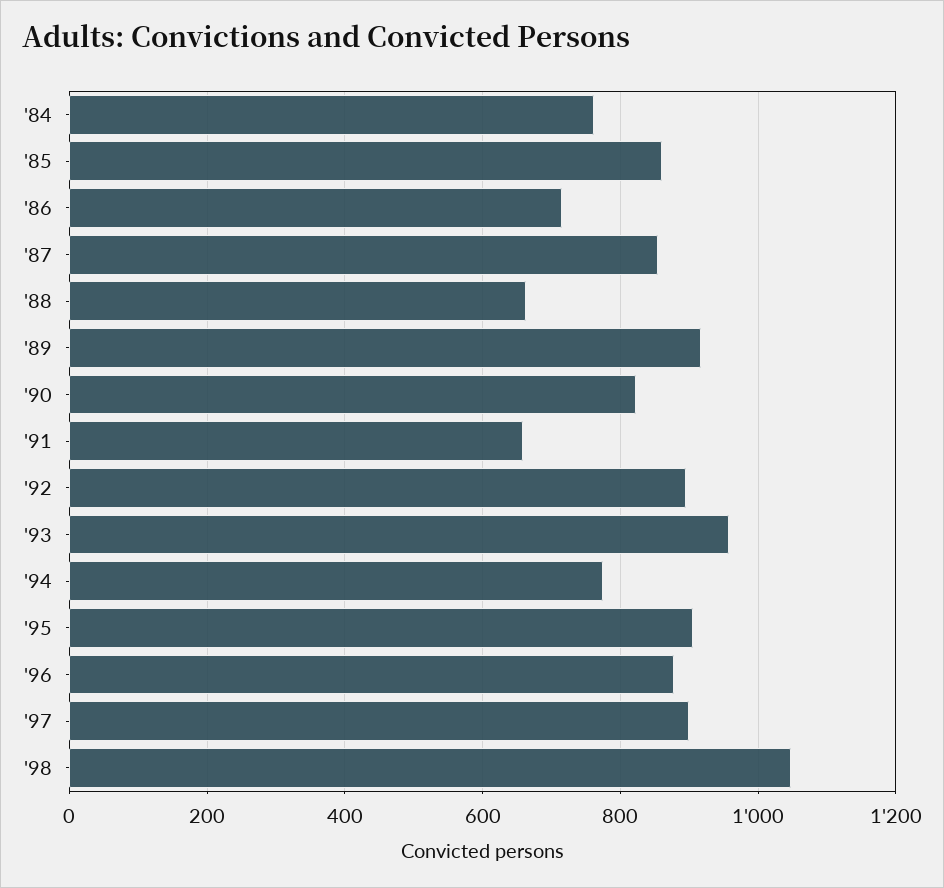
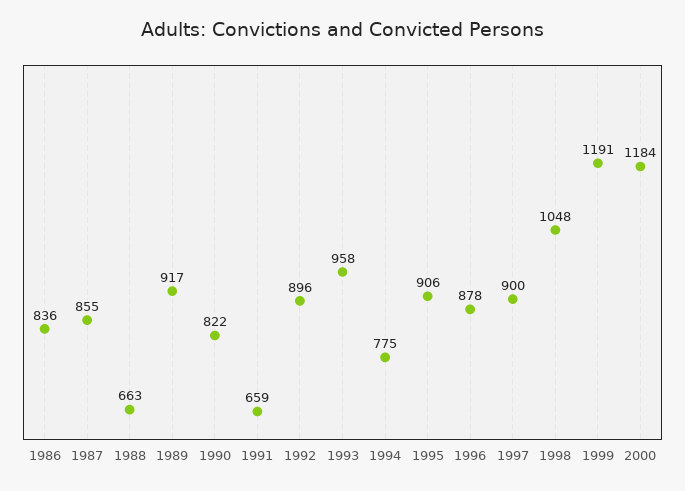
'84: 760 -> none
'85: 860 -> none
'86: 720 -> 836
1999: none -> 1191
2000: none -> 1184

